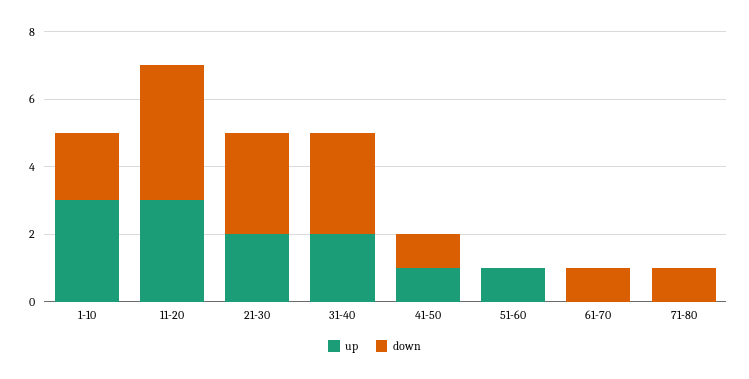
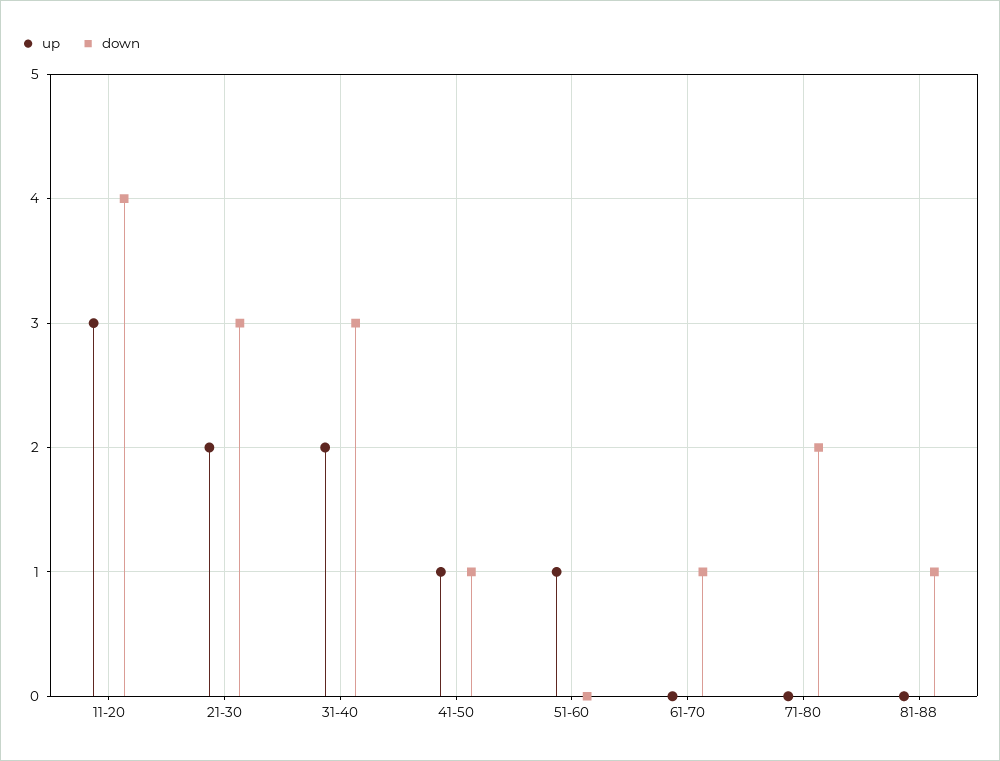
up, 1-10: 3 -> none
down, 1-10: 2 -> none
down, 71-80: 1 -> 2
up, 81-88: none -> 0
down, 81-88: none -> 1

